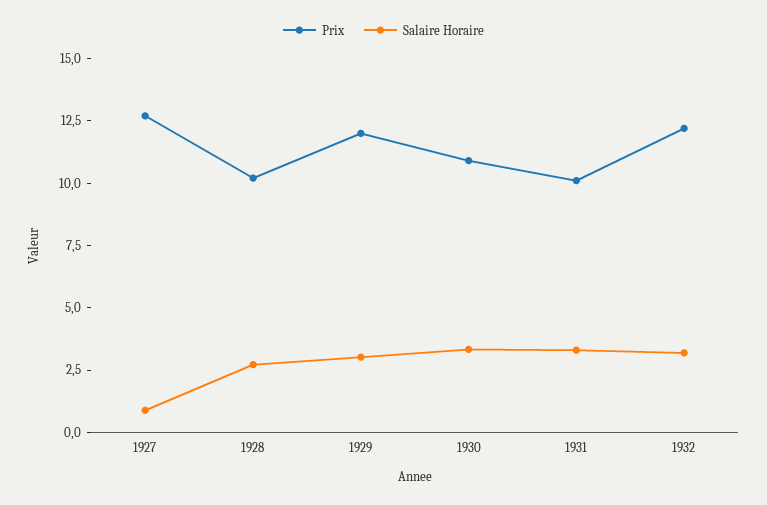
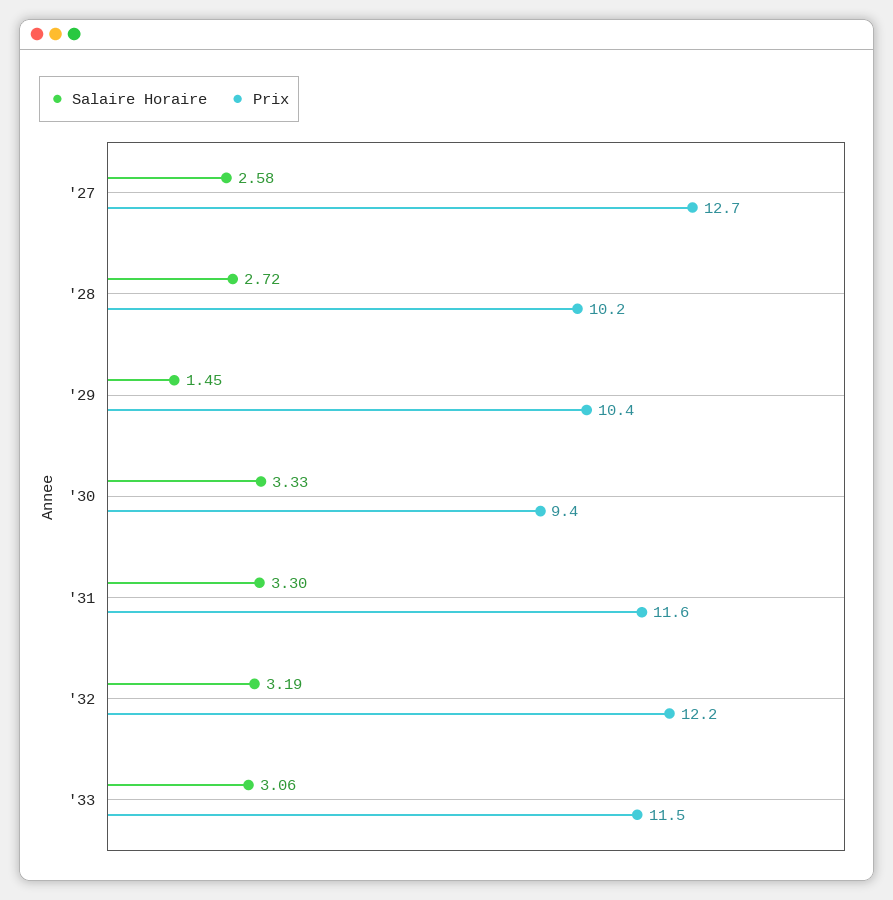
Salaire Horaire, 1927: 1 -> 2.58
Prix, 1929: 12 -> 10.4
Salaire Horaire, 1929: 3 -> 1.45
Prix, 1930: 11 -> 9.4
Prix, 1931: 10 -> 11.6
Salaire Horaire, '33: none -> 3.06
Prix, '33: none -> 11.5

